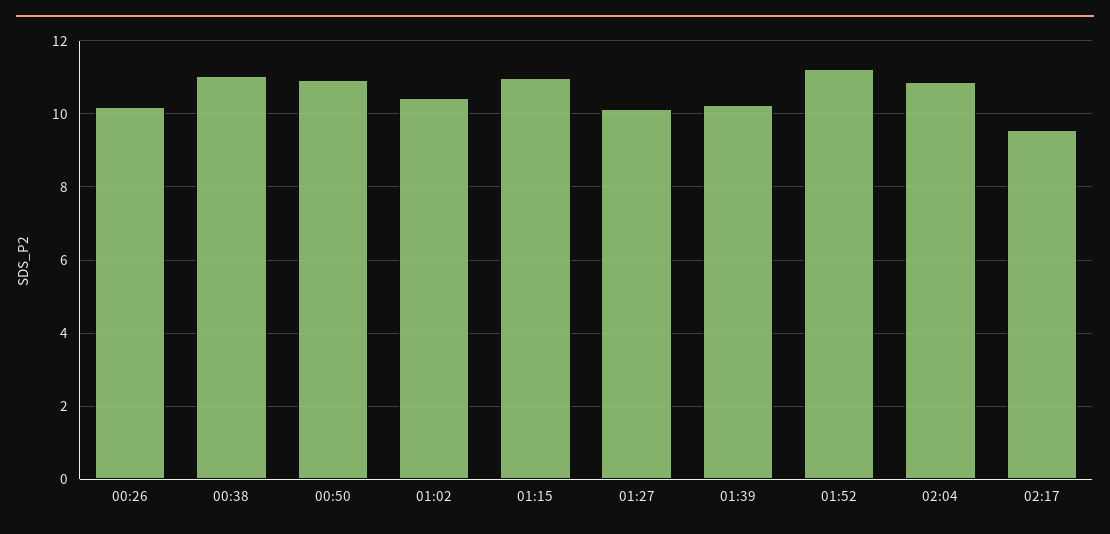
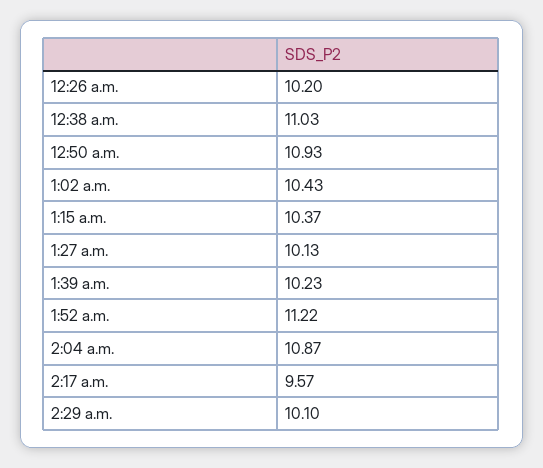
01:15: 11 -> 10.37
2:29 a.m.: none -> 10.1

